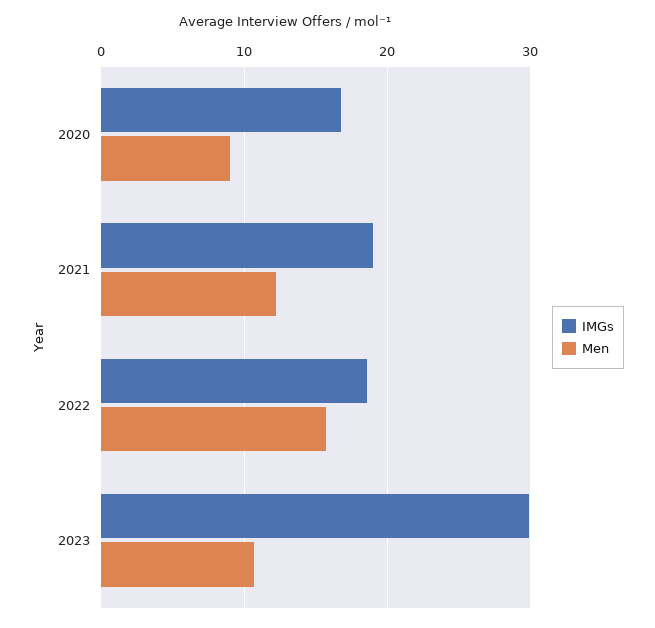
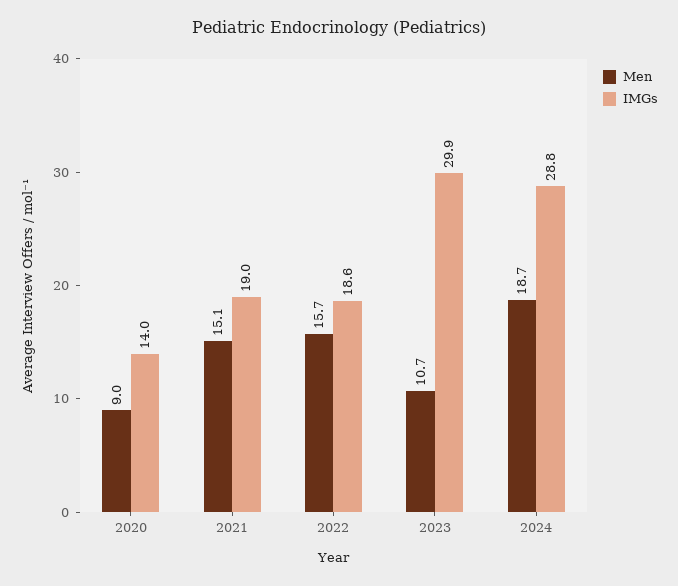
IMGs, 2020: 17 -> 14
Men, 2021: 12 -> 15.1
Men, 2024: none -> 18.7
IMGs, 2024: none -> 28.8

